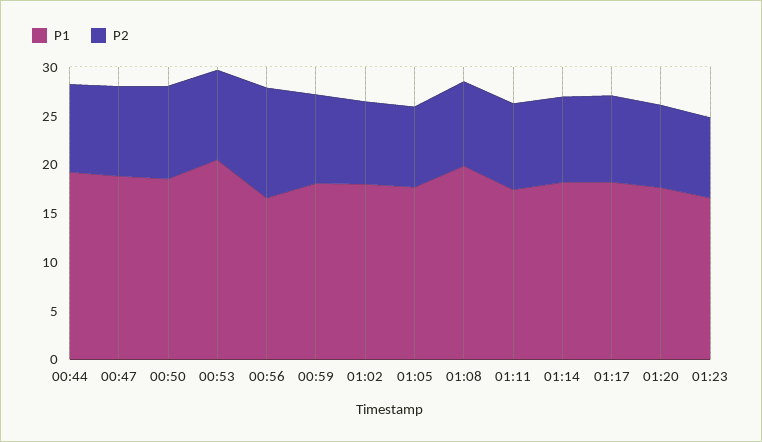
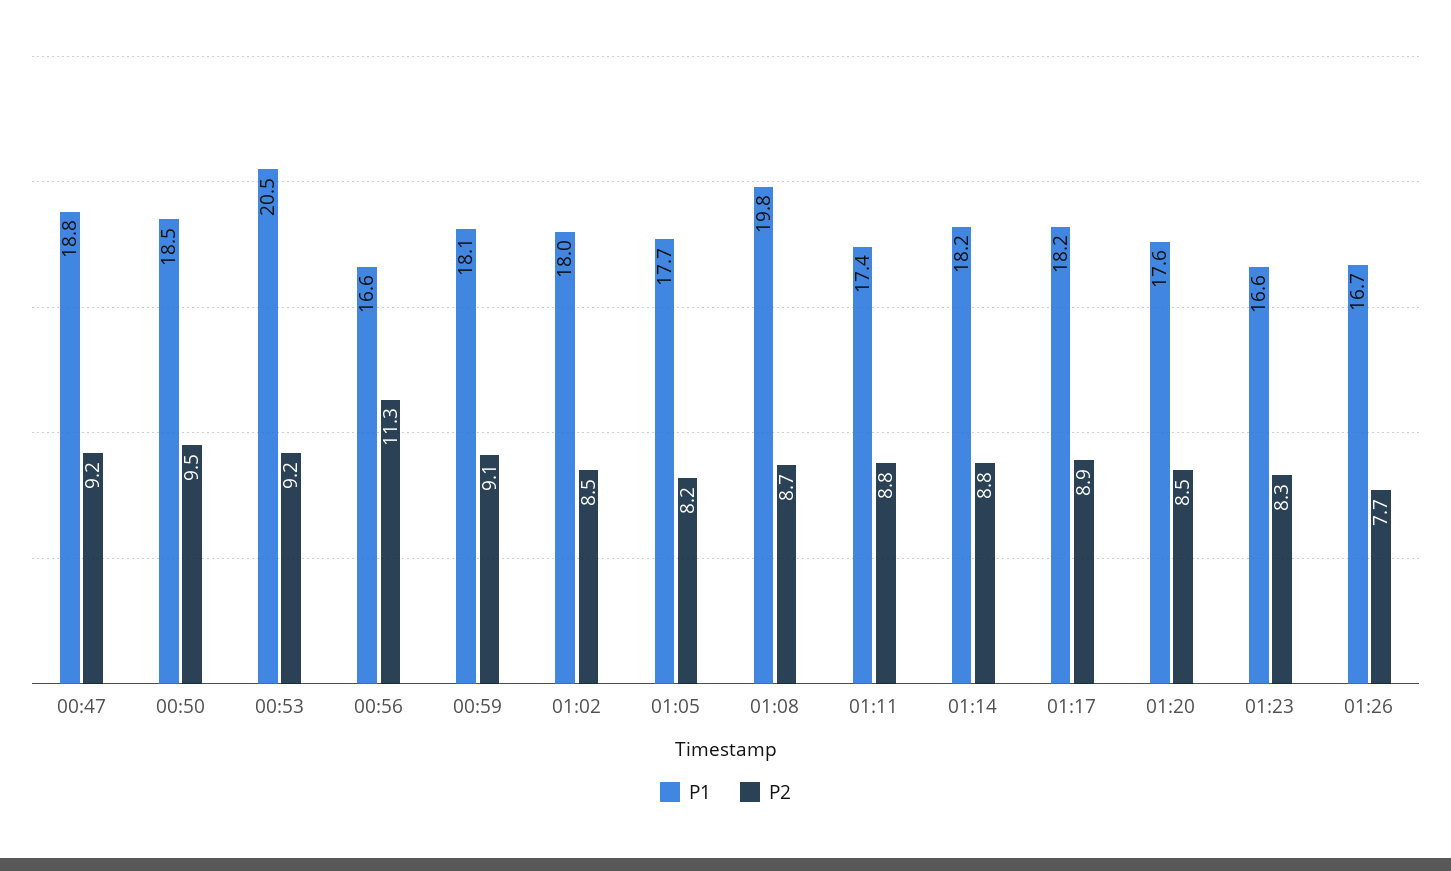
P1, 00:44: 19 -> none
P2, 00:44: 9 -> none
P1, 01:26: none -> 16.7
P2, 01:26: none -> 7.7

